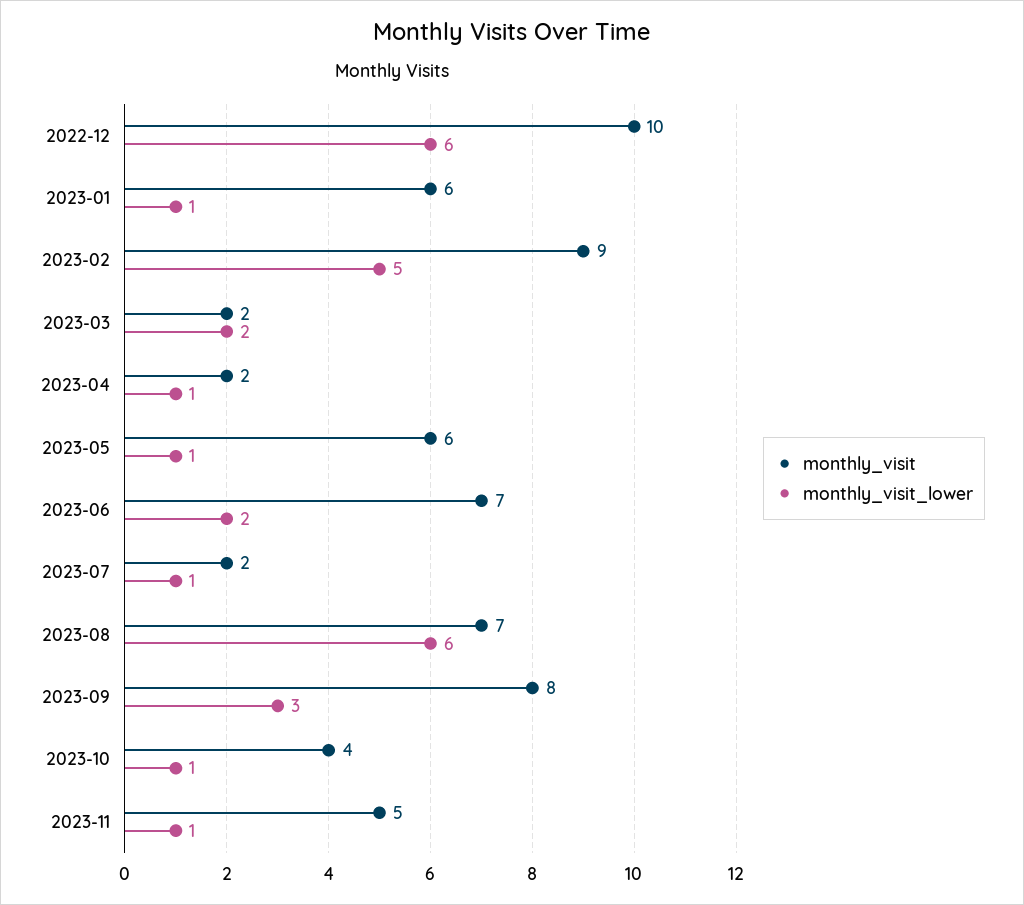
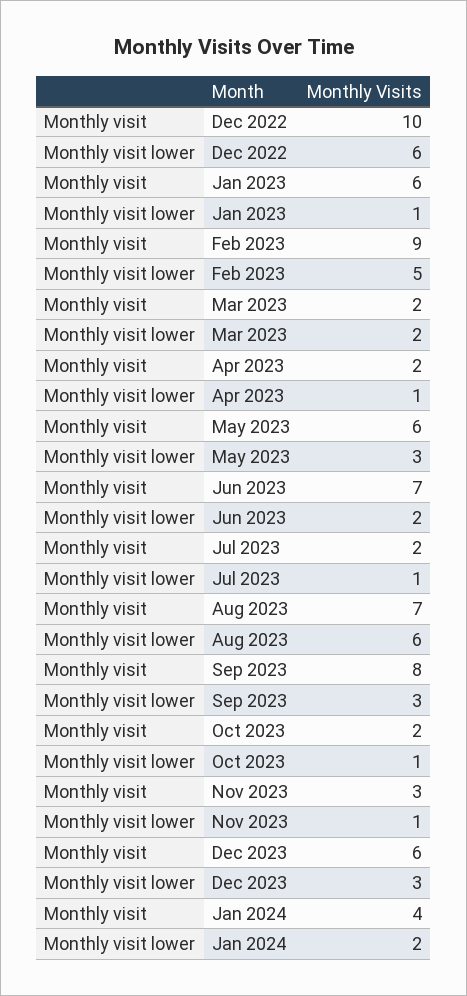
monthly_visit_lower, 2023-05: 1 -> 3
monthly_visit, 2023-10: 4 -> 2
monthly_visit, 2023-11: 5 -> 3
monthly_visit, Dec 2023: none -> 6
monthly_visit_lower, Dec 2023: none -> 3
monthly_visit, Jan 2024: none -> 4
monthly_visit_lower, Jan 2024: none -> 2

